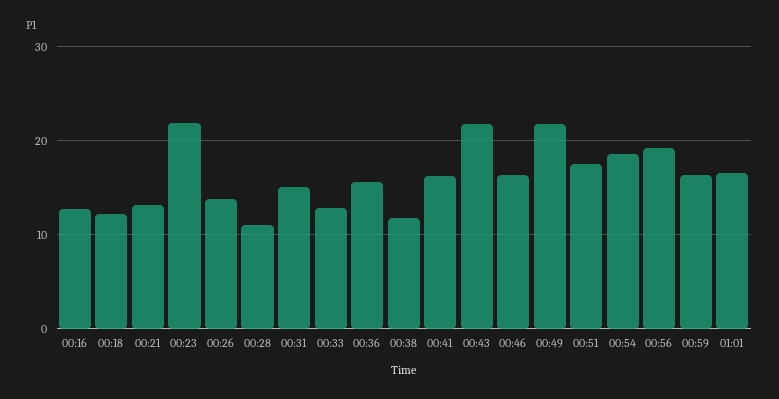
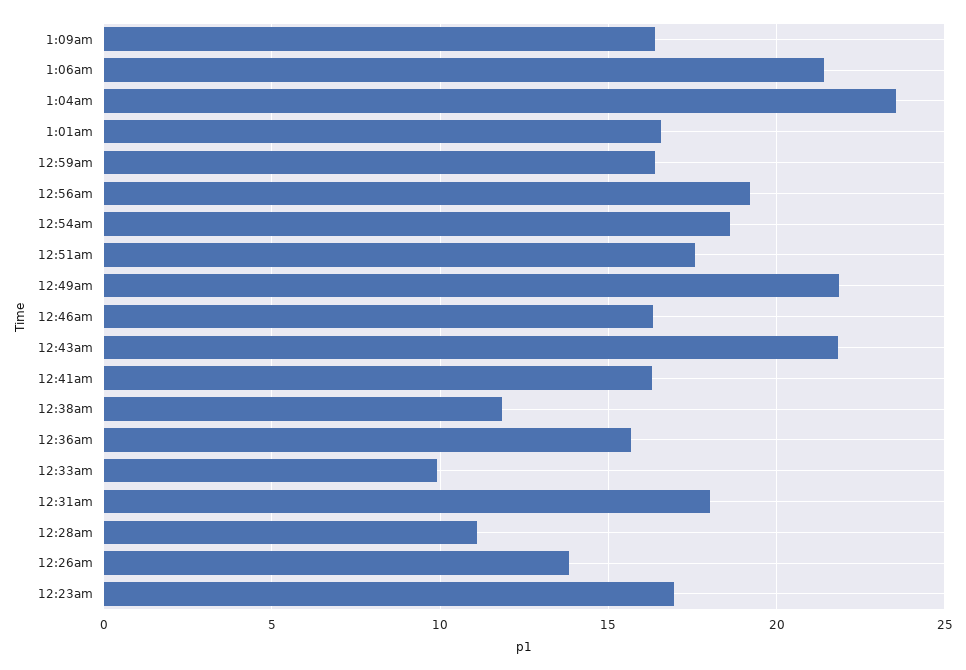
00:16: 13 -> none
00:18: 12 -> none
00:21: 13 -> none
00:23: 22 -> 17
00:31: 15 -> 18
00:33: 13 -> 10
1:09am: none -> 16.5
1:06am: none -> 21.5
1:04am: none -> 23.5

